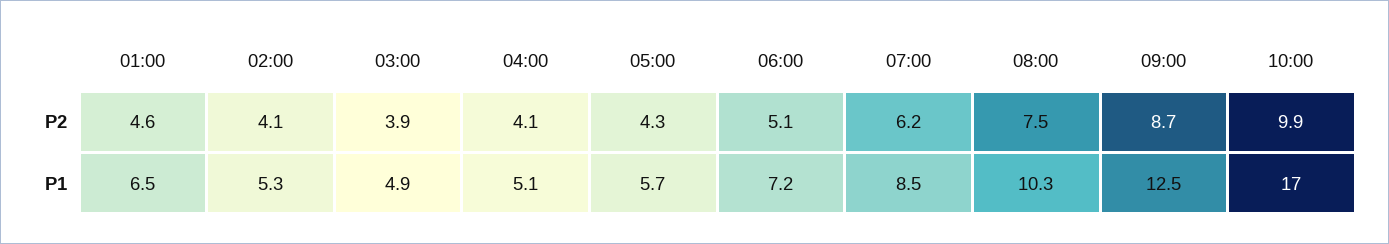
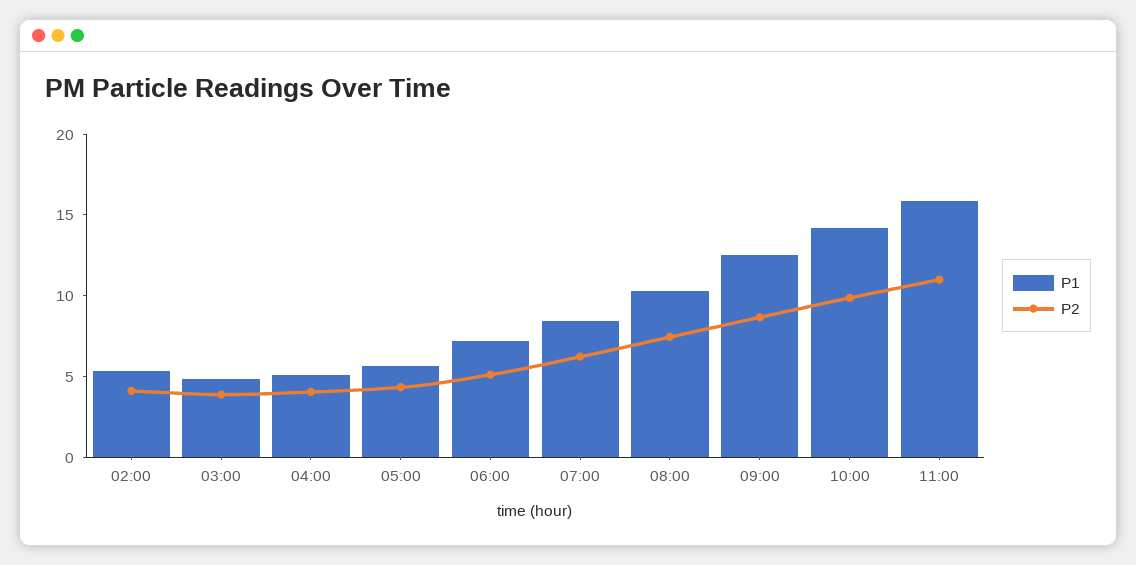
P2, 01:00: 4.6 -> none
P1, 01:00: 6.5 -> none
P1, 10:00: 17 -> 14
P1, 11:00: none -> 16
P2, 11:00: none -> 11

